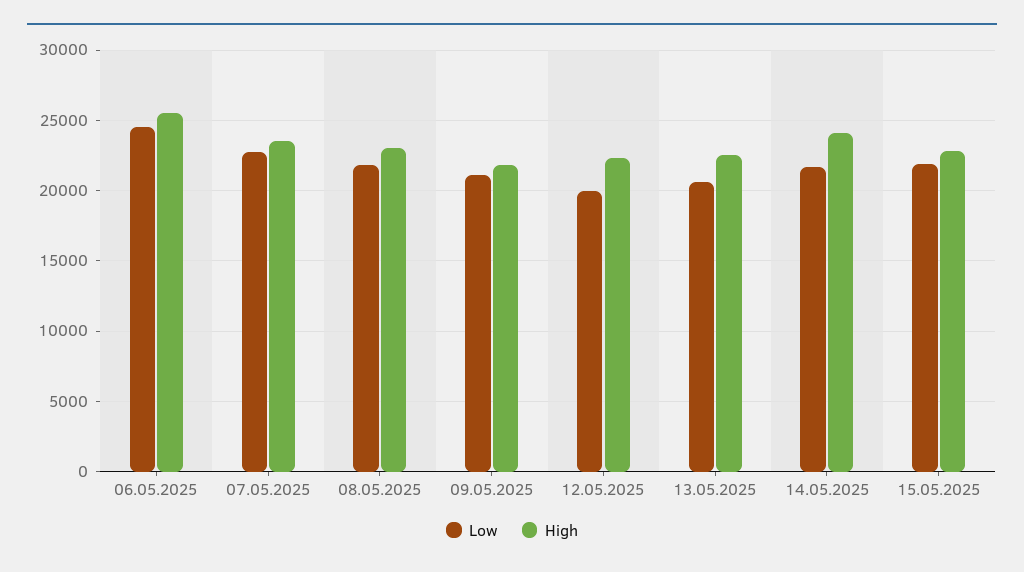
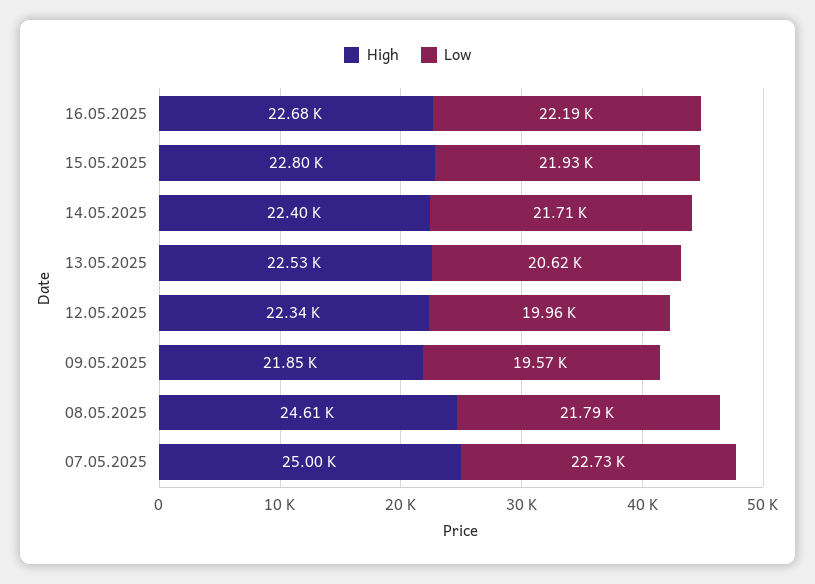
Low, 06.05.2025: 24500 -> none
High, 06.05.2025: 25500 -> none
High, 07.05.2025: 23500 -> 25000
High, 08.05.2025: 23000 -> 24610
Low, 09.05.2025: 21000 -> 19570
High, 14.05.2025: 24000 -> 22400
High, 16.05.2025: none -> 22680
Low, 16.05.2025: none -> 22190

